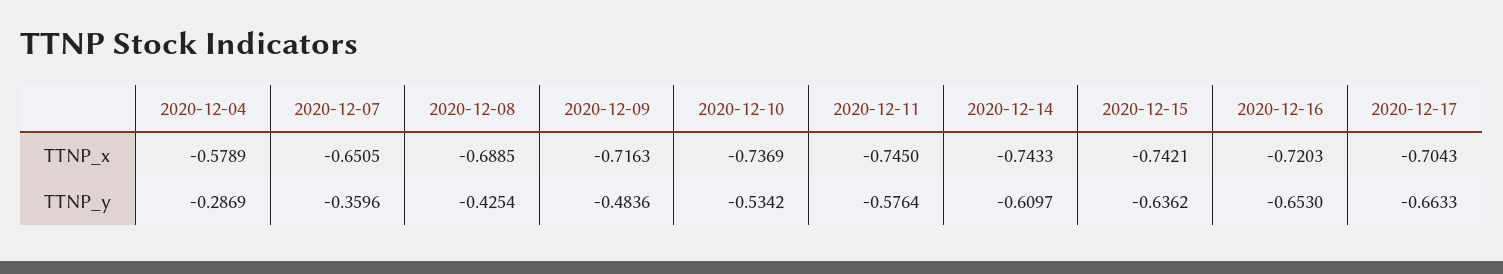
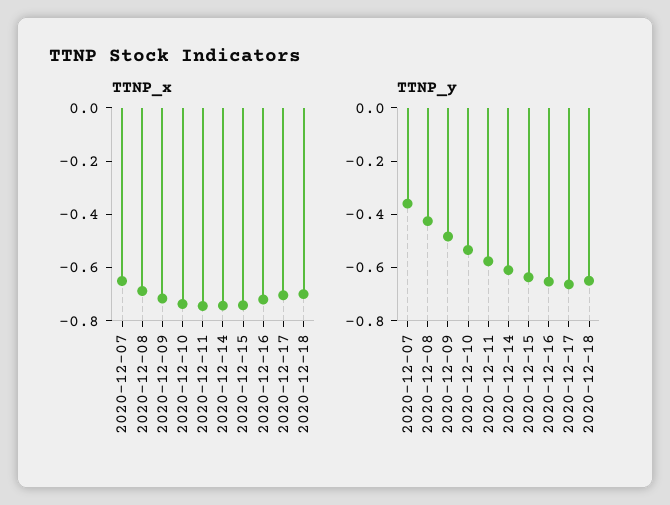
TTNP_x, 2020-12-04: -0.5789 -> none
TTNP_y, 2020-12-04: -0.2869 -> none
TTNP_x, 2020-12-18: none -> -0.7
TTNP_y, 2020-12-18: none -> -0.65

